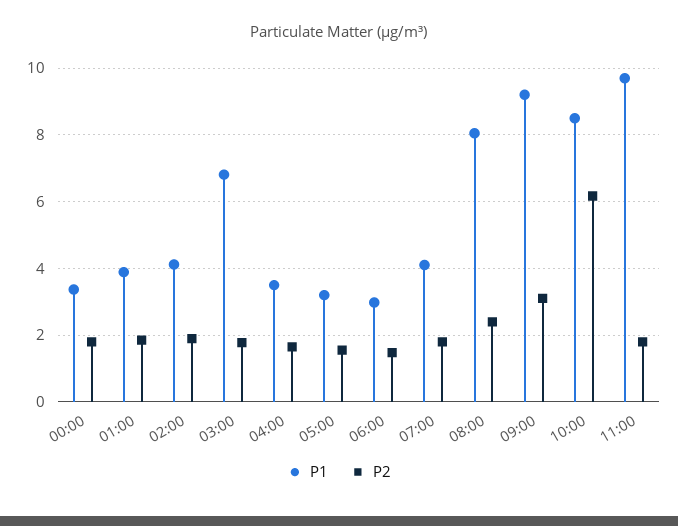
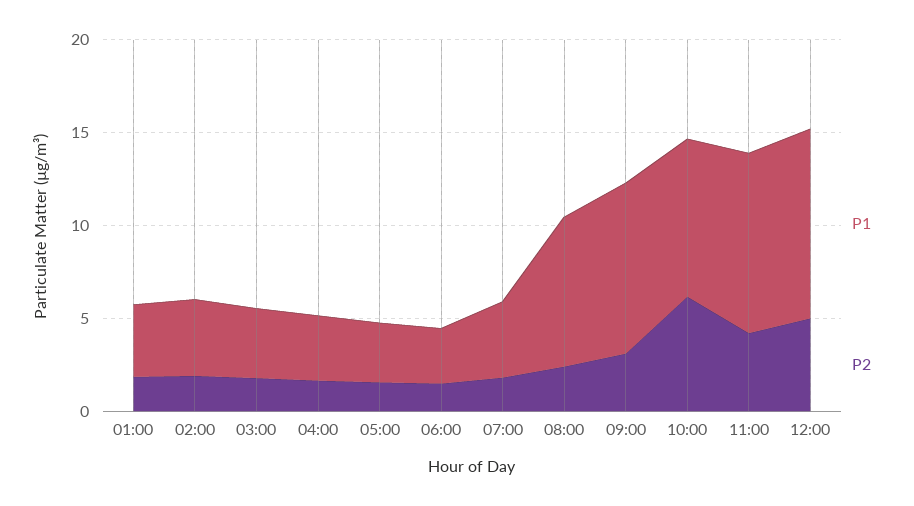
P1, 00:00: 3.4 -> none
P2, 00:00: 1.8 -> none
P1, 03:00: 6.8 -> 4
P2, 11:00: 1.8 -> 4
P1, 12:00: none -> 10
P2, 12:00: none -> 5

